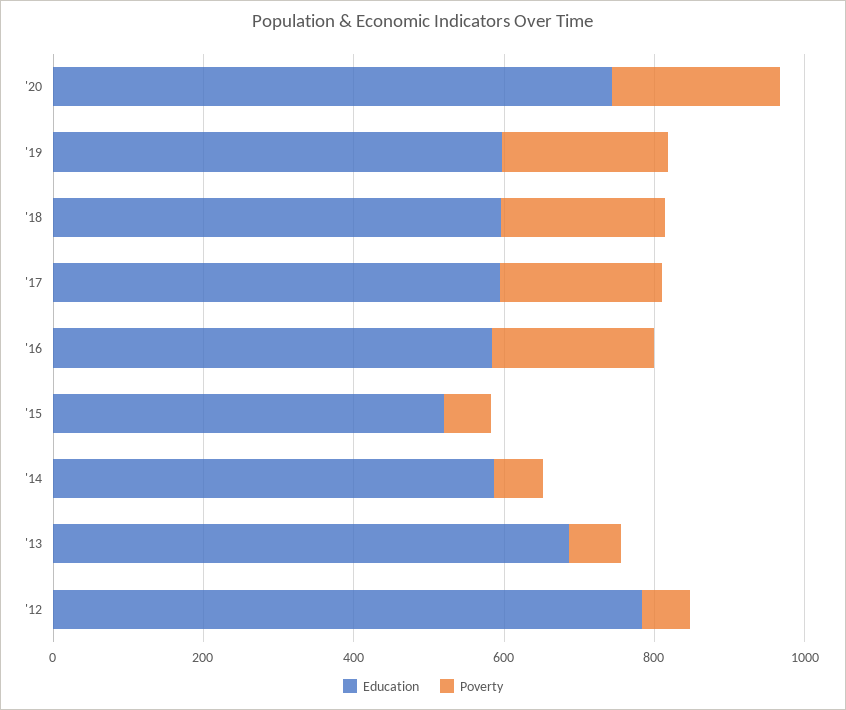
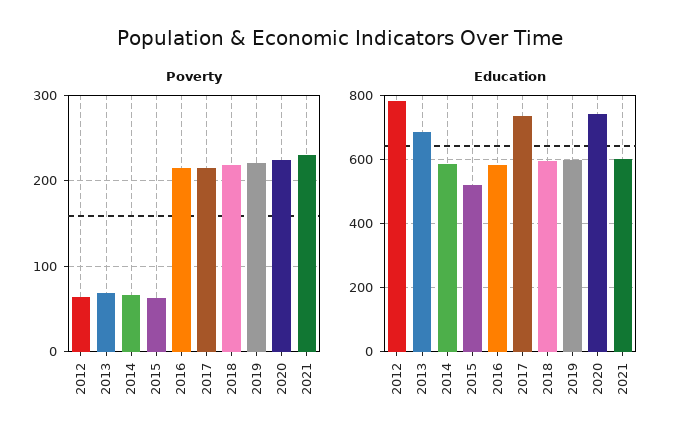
Education, '17: 600 -> 740
Poverty, 2021: none -> 230
Education, 2021: none -> 600

